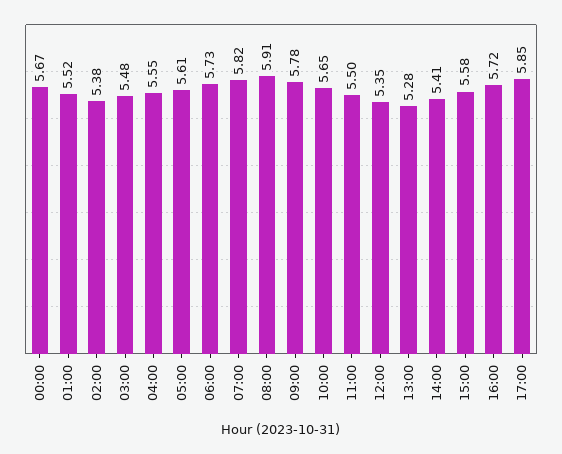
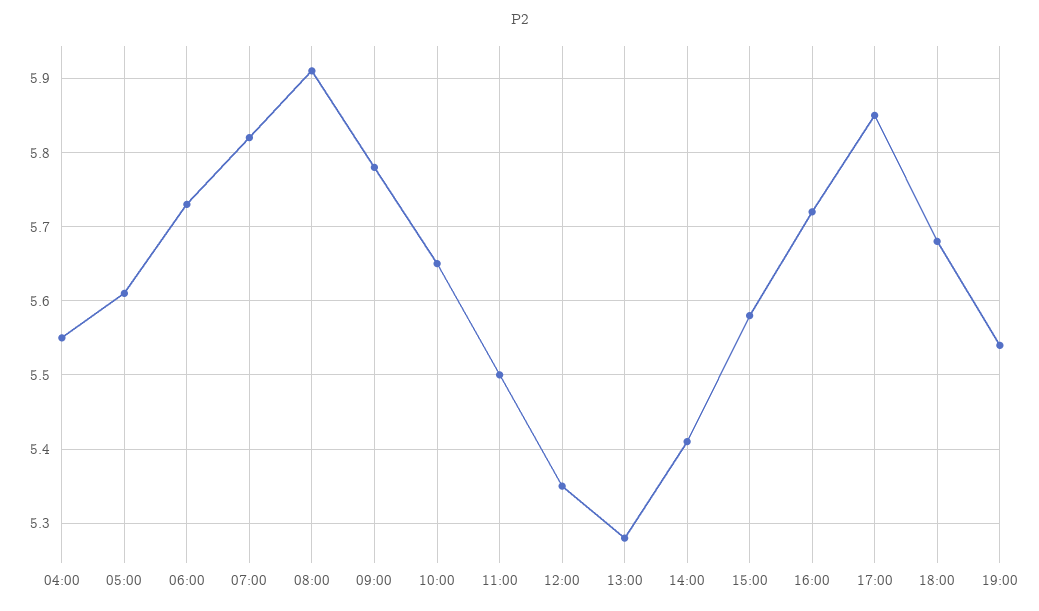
00:00: 5.67 -> none
01:00: 5.52 -> none
02:00: 5.38 -> none
03:00: 5.48 -> none
18:00: none -> 5.68
19:00: none -> 5.54

